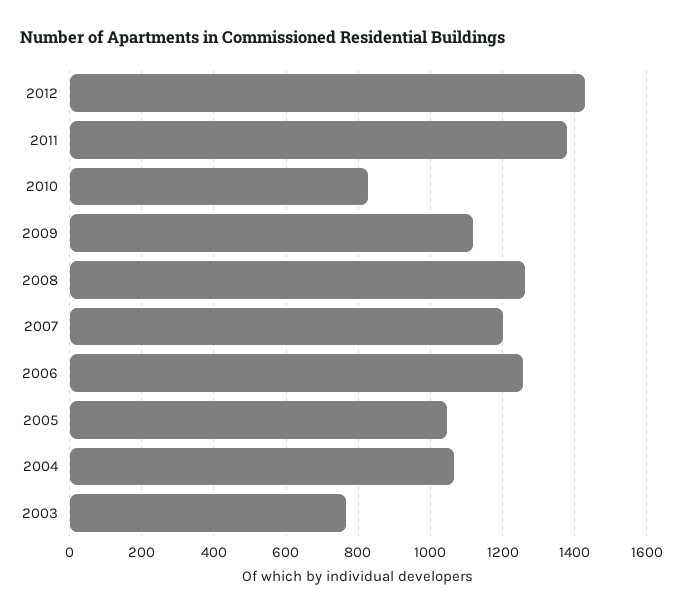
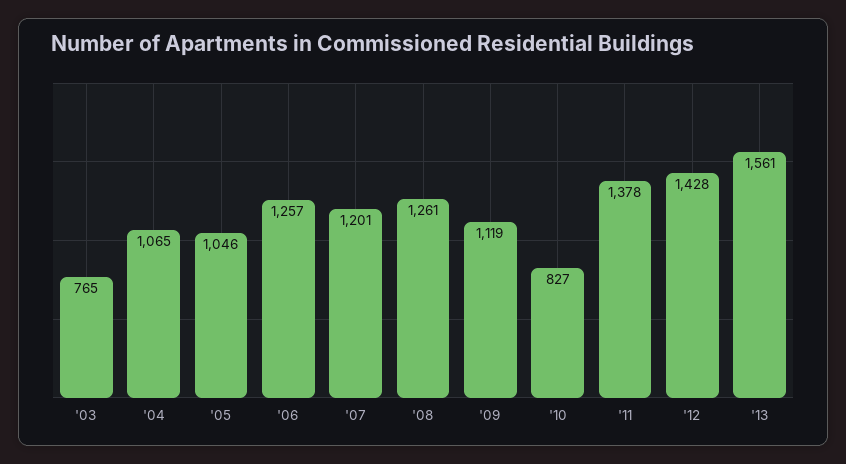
'13: none -> 1561

